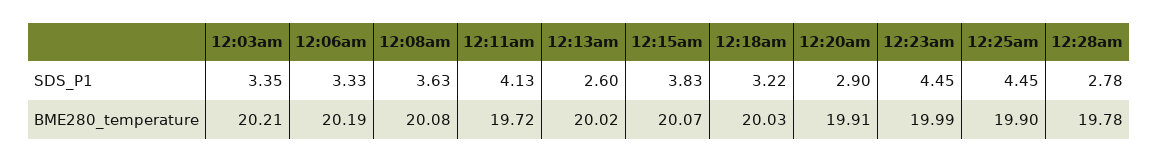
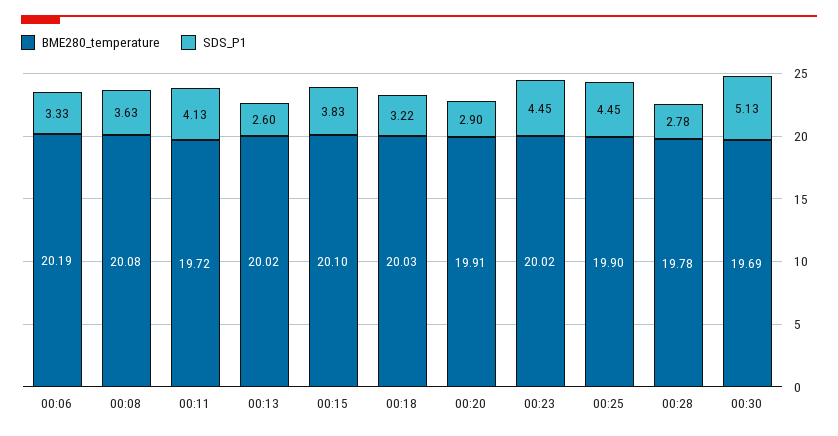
SDS_P1, 12:03am: 3.35 -> none
BME280_temperature, 12:03am: 20.21 -> none
BME280_temperature, 12:15am: 20.07 -> 20.1
BME280_temperature, 12:23am: 19.99 -> 20.02
BME280_temperature, 00:30: none -> 19.69
SDS_P1, 00:30: none -> 5.13

